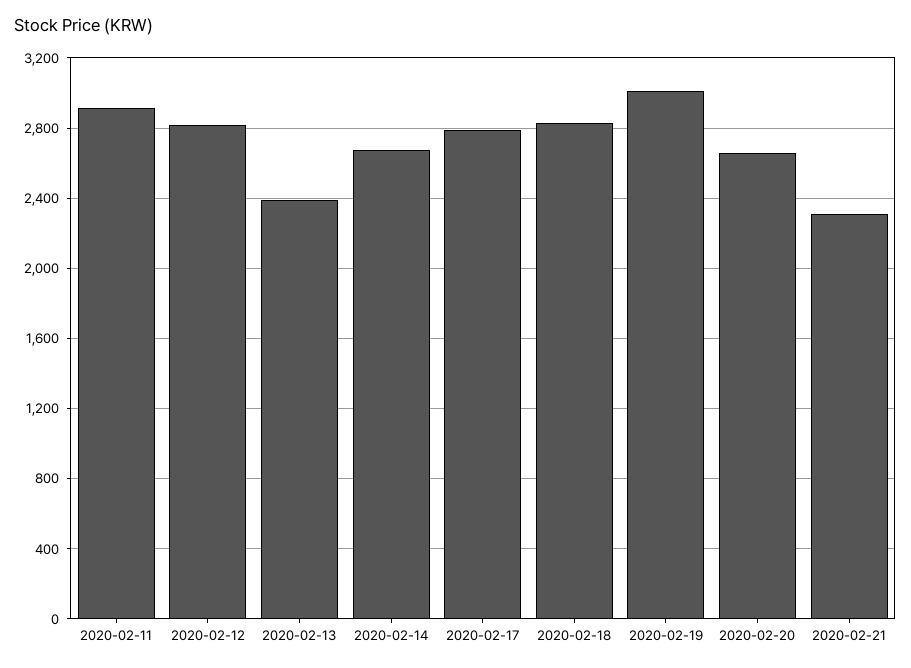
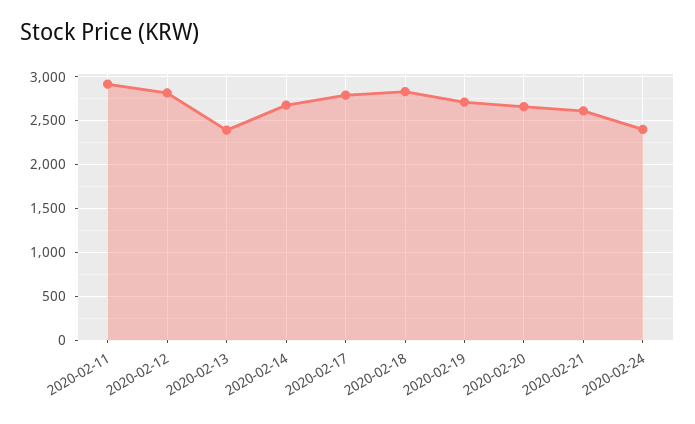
2020-02-19: 3000 -> 2700
2020-02-21: 2300 -> 2600
2020-02-24: none -> 2400

